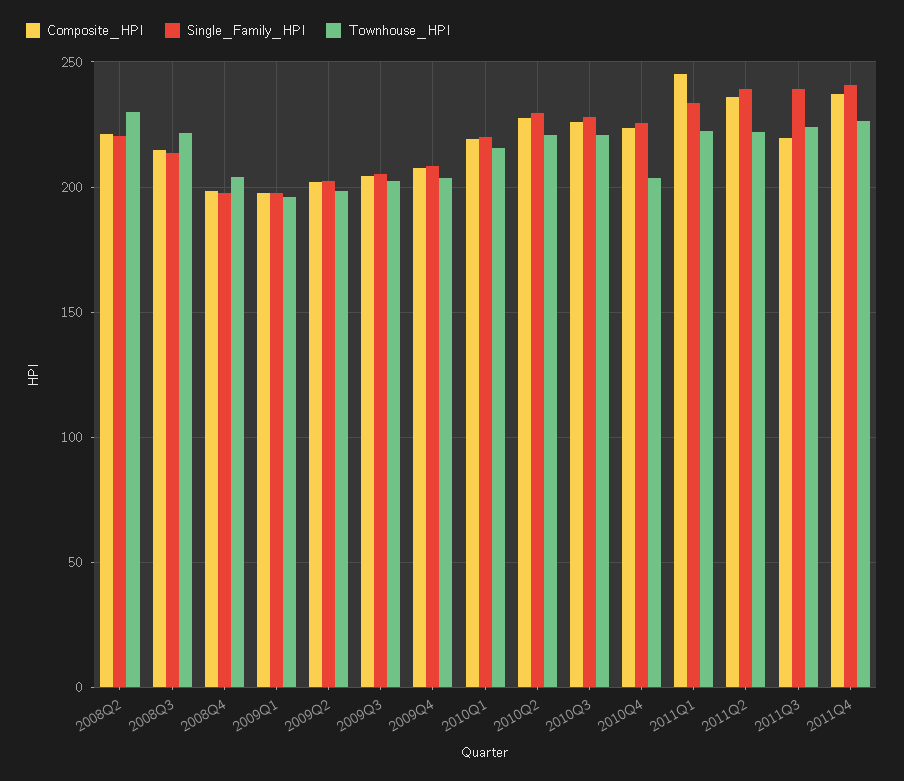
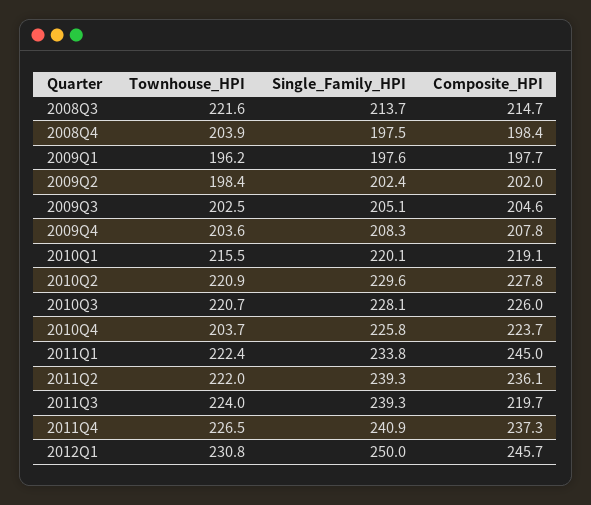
Composite_HPI, 2008Q2: 220 -> none
Single_Family_HPI, 2008Q2: 220 -> none
Townhouse_HPI, 2008Q2: 230 -> none
Townhouse_HPI, 2012Q1: none -> 230.8
Single_Family_HPI, 2012Q1: none -> 250
Composite_HPI, 2012Q1: none -> 245.7

